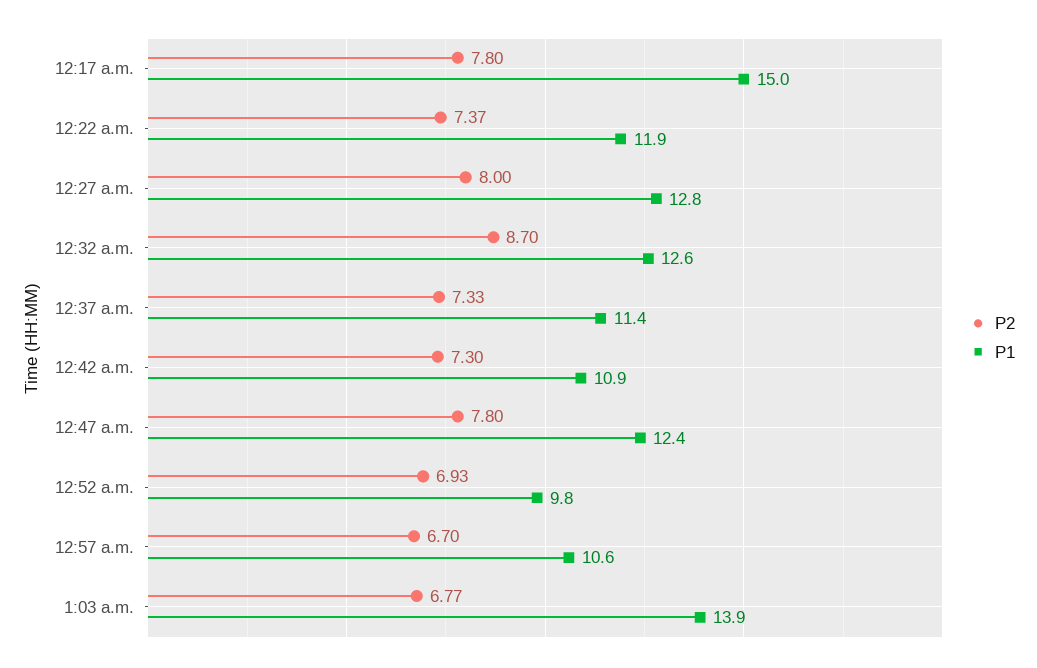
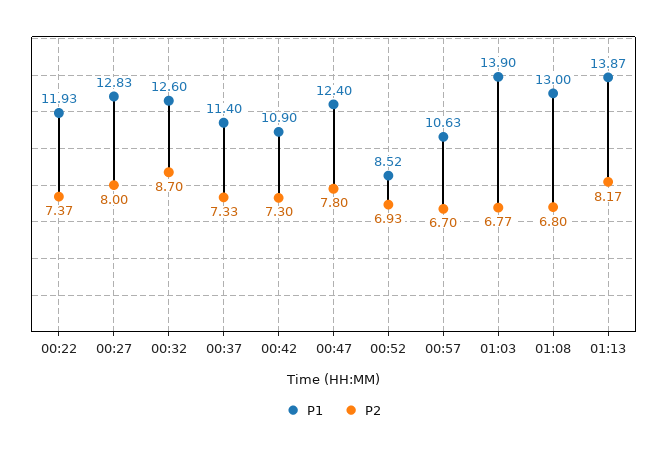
P2, 12:17 a.m.: 7.8 -> none
P1, 12:17 a.m.: 15 -> none
P1, 12:52 a.m.: 9.8 -> 8.52
P1, 01:08: none -> 13
P2, 01:08: none -> 6.8
P1, 01:13: none -> 13.87
P2, 01:13: none -> 8.17

